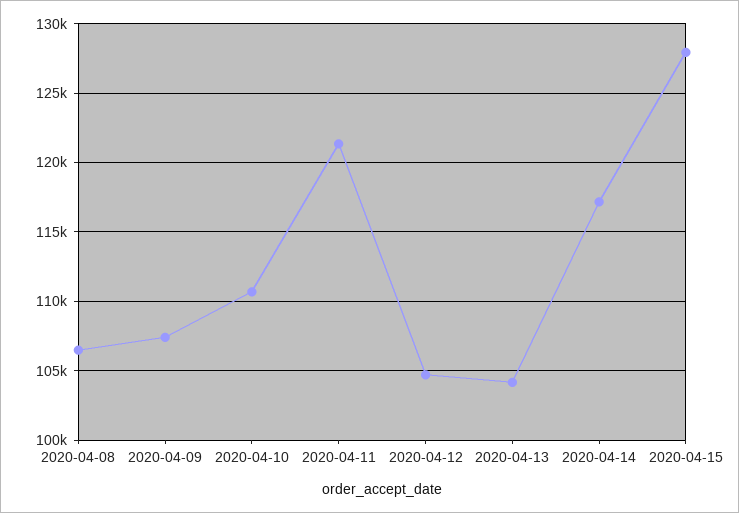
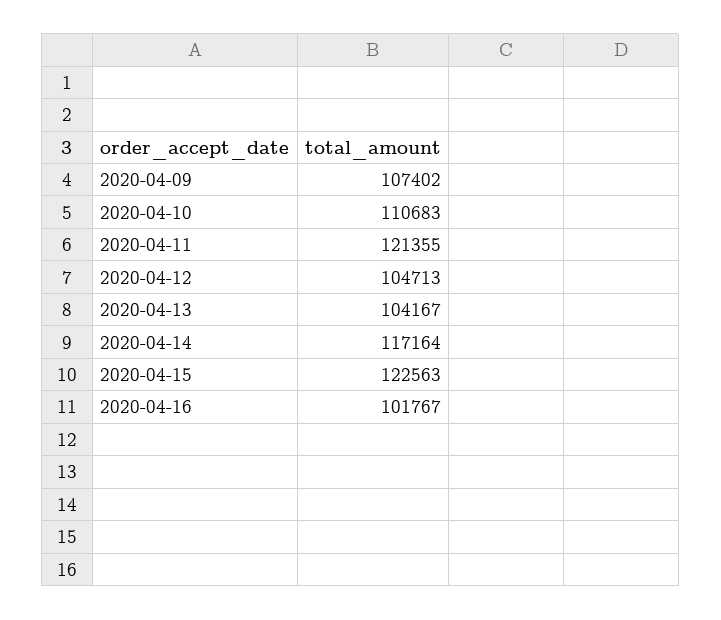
2020-04-08: 106500 -> none
2020-04-15: 128000 -> 122563
2020-04-16: none -> 101767

